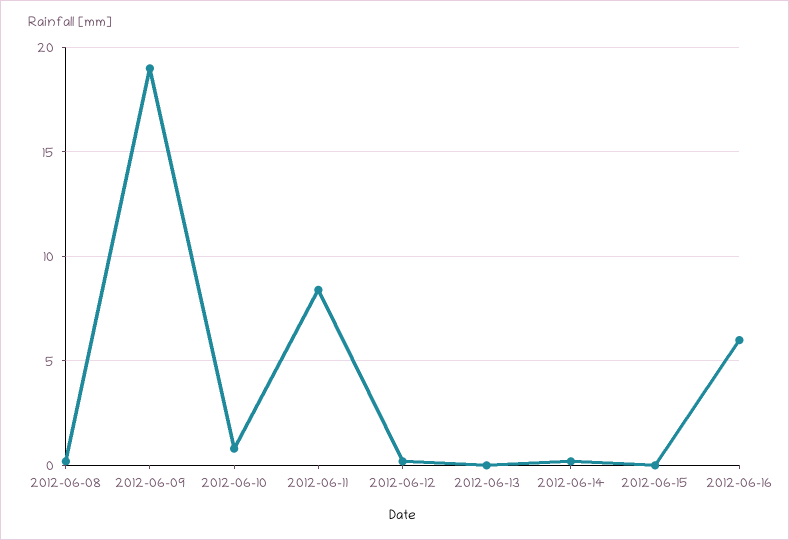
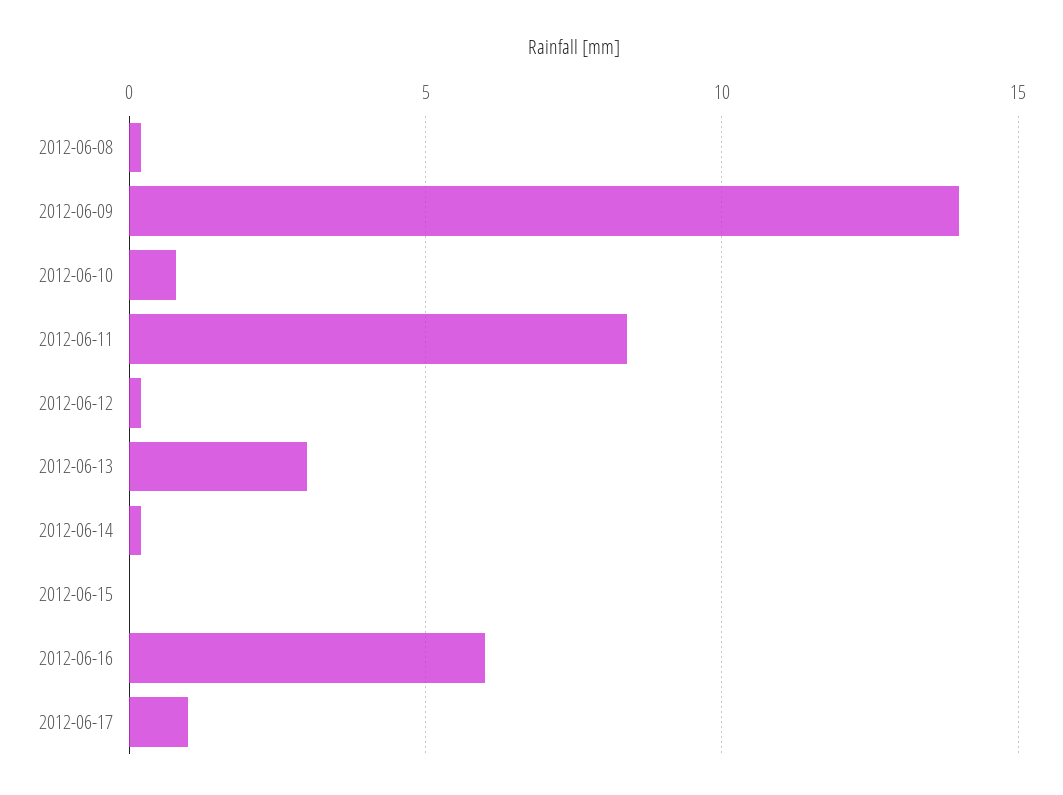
2012-06-09: 19 -> 14
2012-06-13: 0 -> 3
2012-06-17: none -> 1

